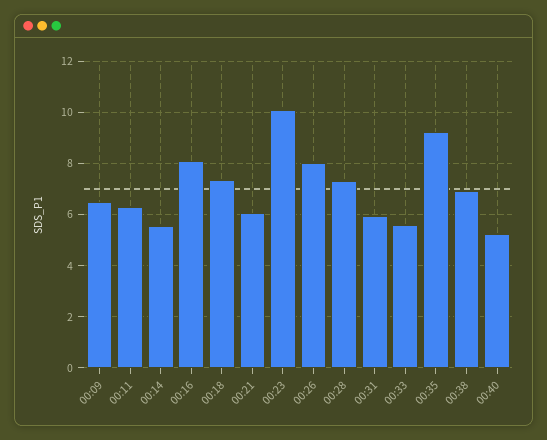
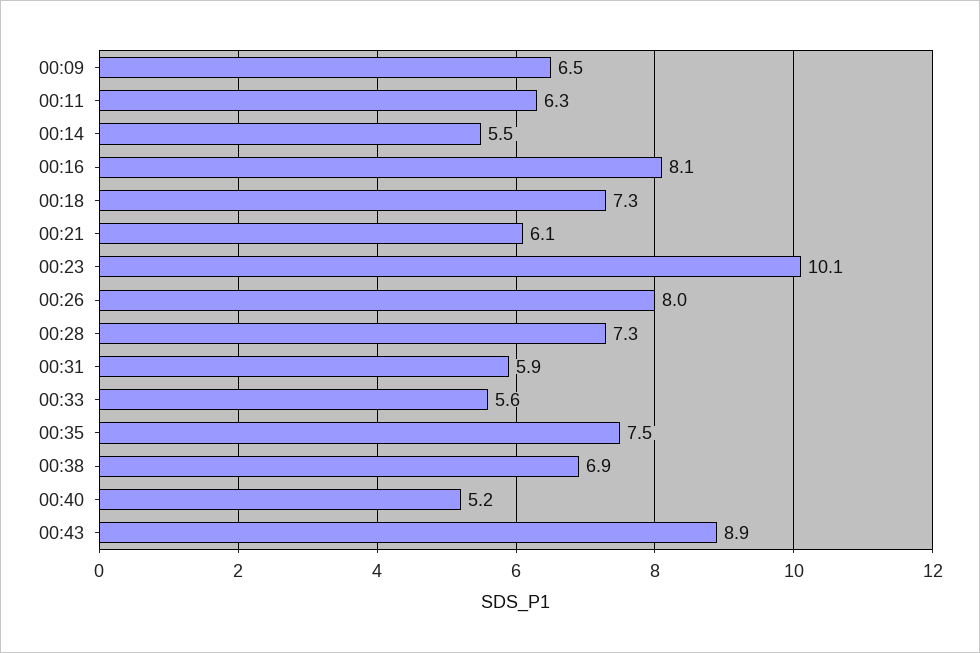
00:35: 9.25 -> 7.5
00:43: none -> 8.9

